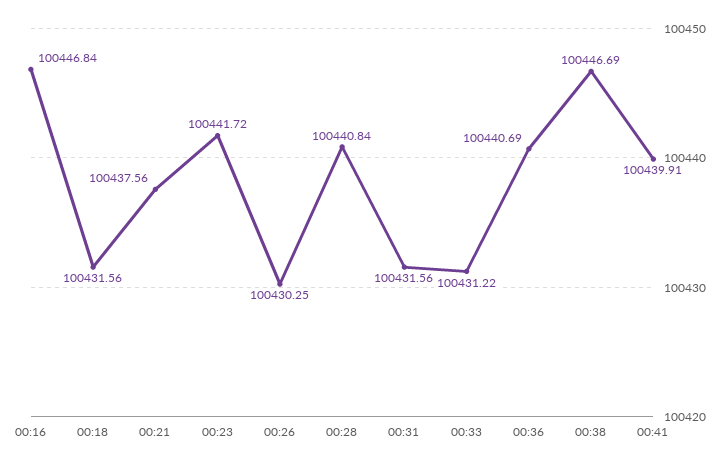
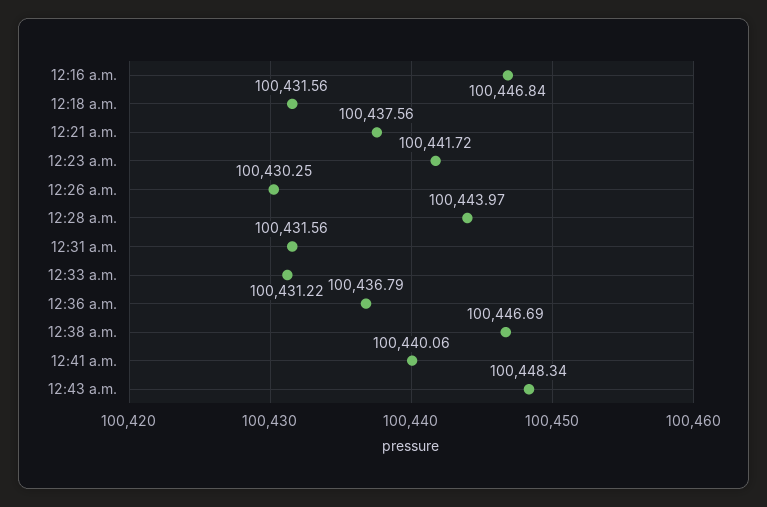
00:28: 100440.84 -> 100443.97
00:36: 100440.69 -> 100436.79
00:41: 100439.91 -> 100440.06
12:43 a.m.: none -> 100448.34

